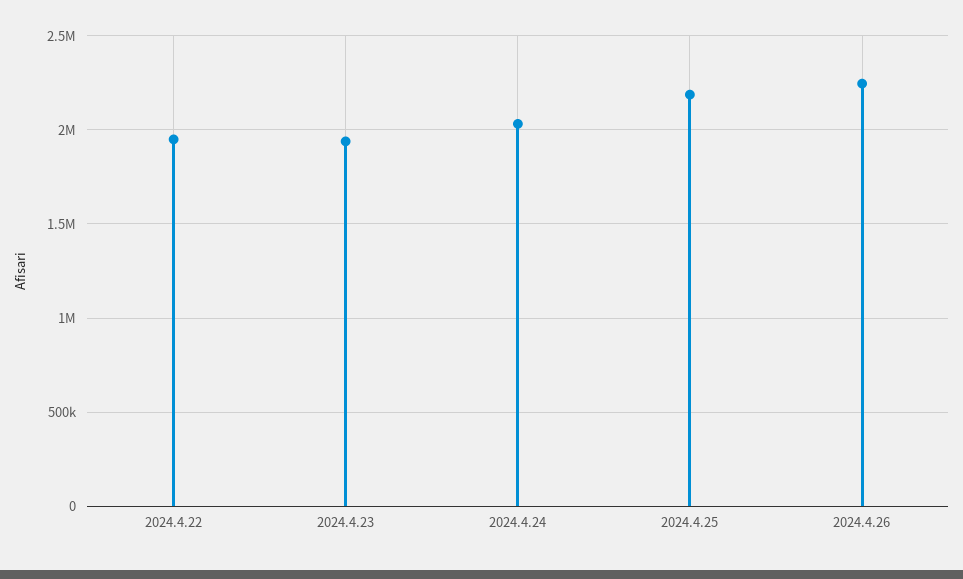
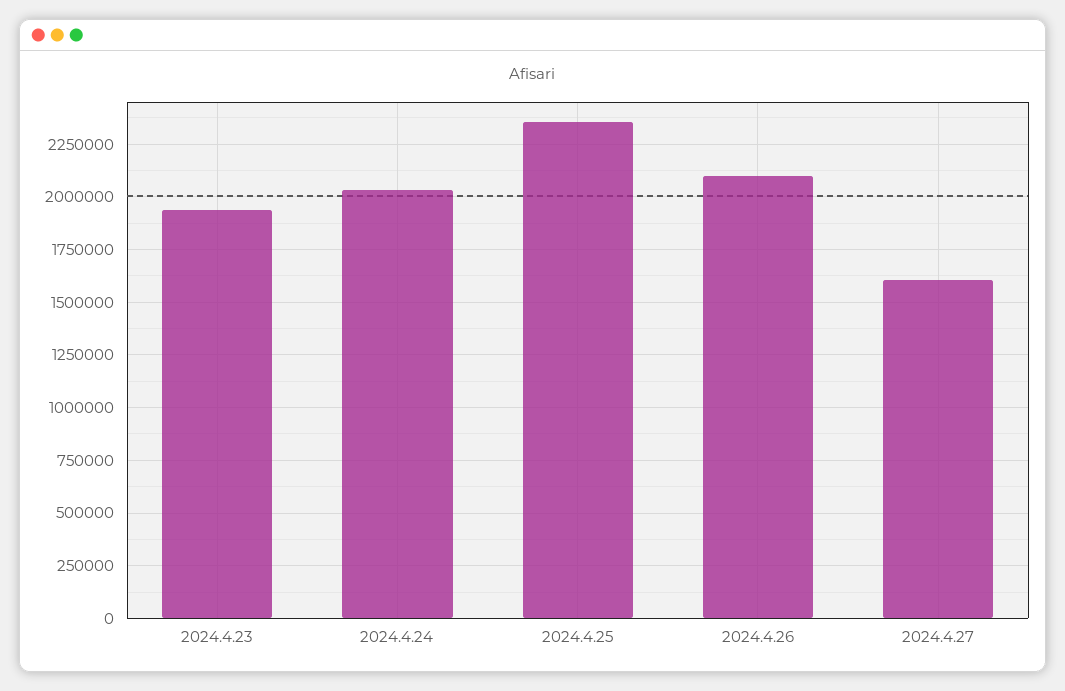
2024.4.22: 1950000 -> none
2024.4.25: 2200000 -> 2350000
2024.4.26: 2250000 -> 2100000
2024.4.27: none -> 1600000

